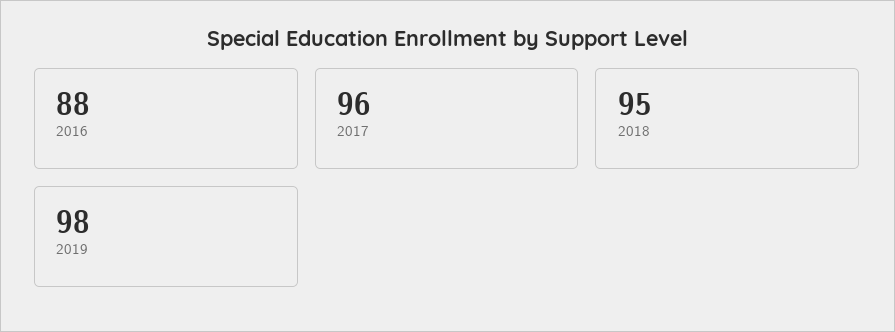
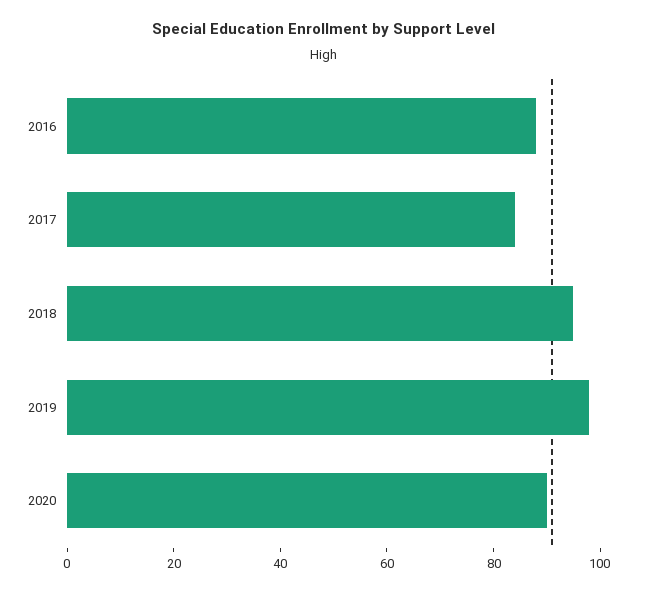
2017: 96 -> 85
2020: none -> 90

